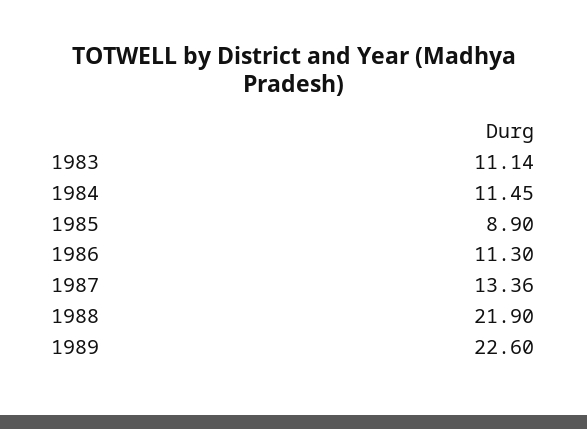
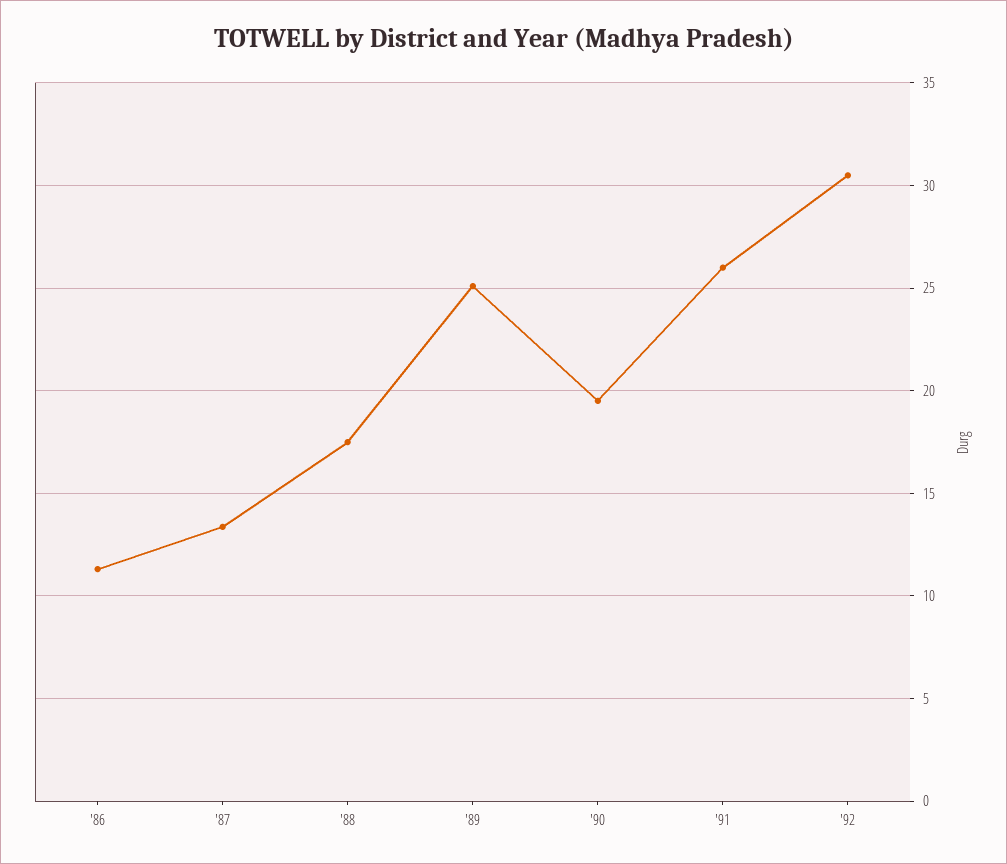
1983: 11.14 -> none
1984: 11.45 -> none
1985: 8.9 -> none
1988: 21.9 -> 17.5
1989: 22.6 -> 25
'90: none -> 19.5
'91: none -> 26
'92: none -> 30.5

